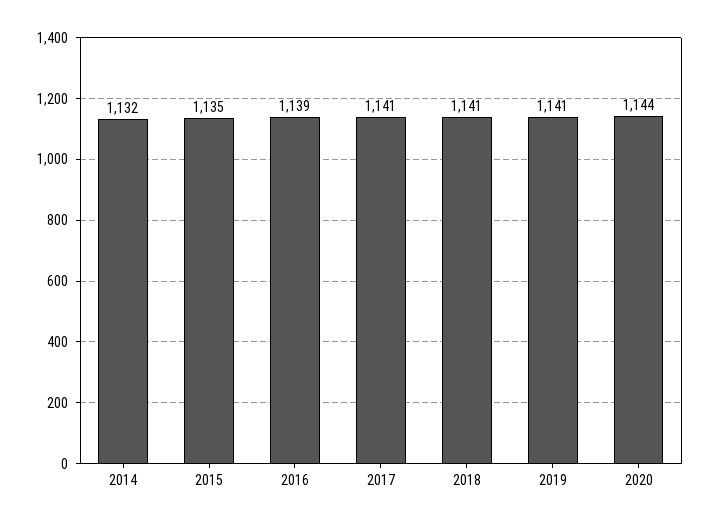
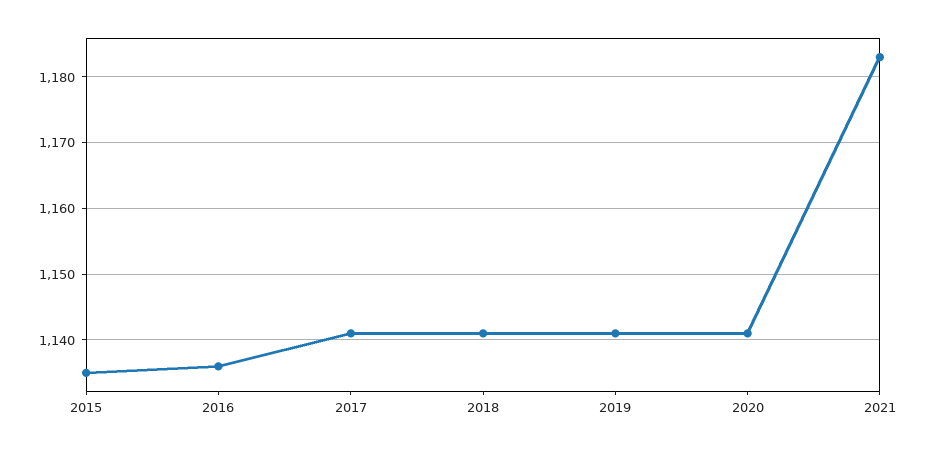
2014: 1132 -> none
2016: 1139 -> 1136
2020: 1144 -> 1141
2021: none -> 1183

